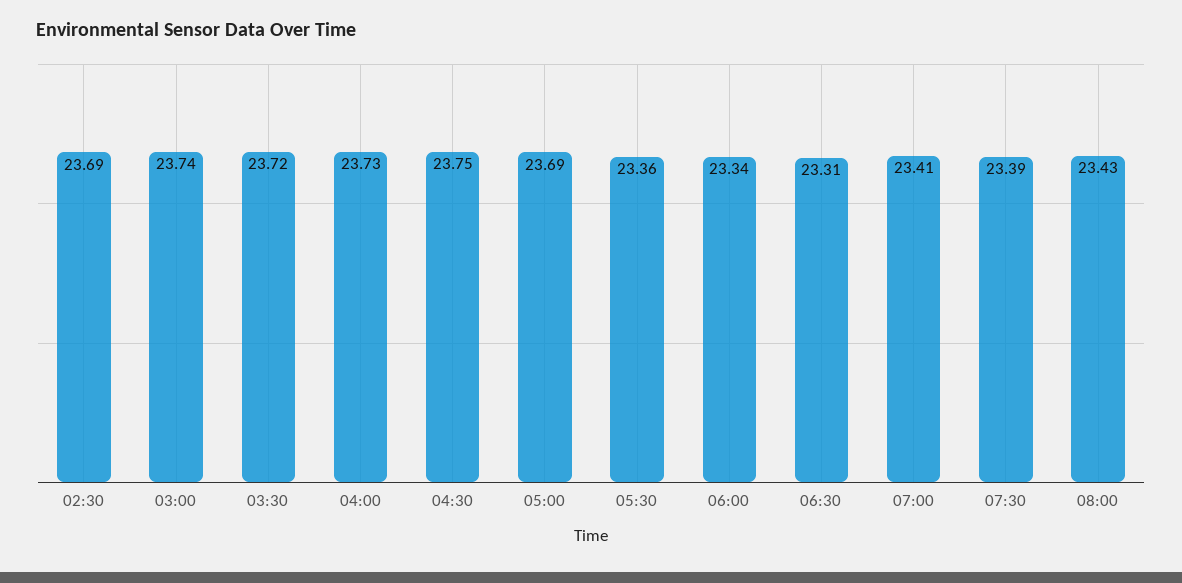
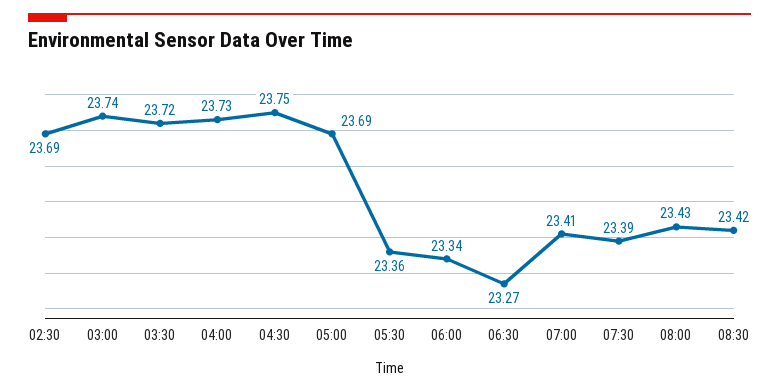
06:30: 23.31 -> 23.27
08:30: none -> 23.42

